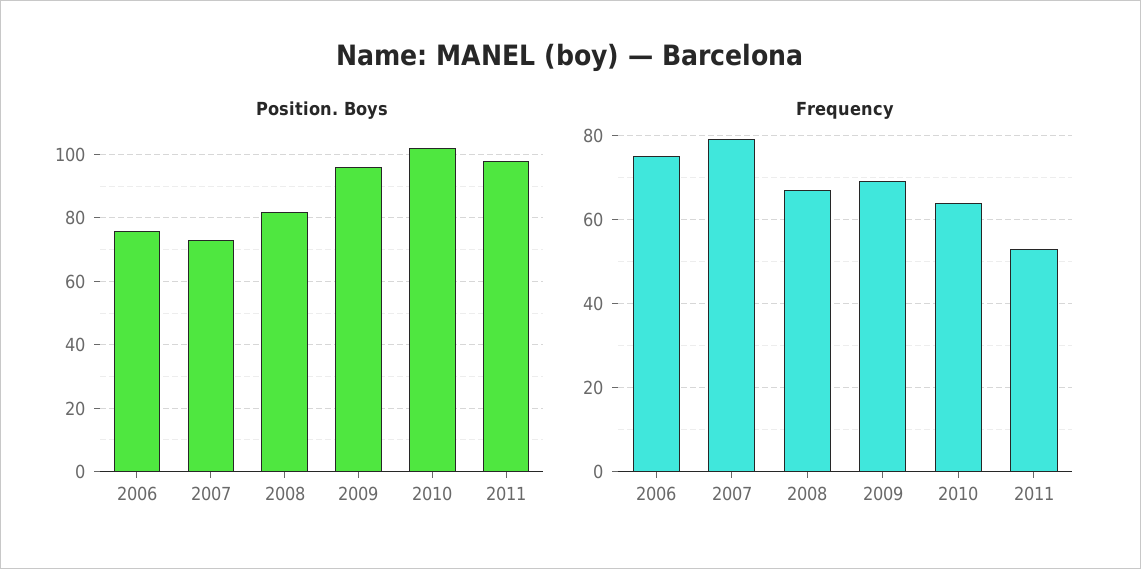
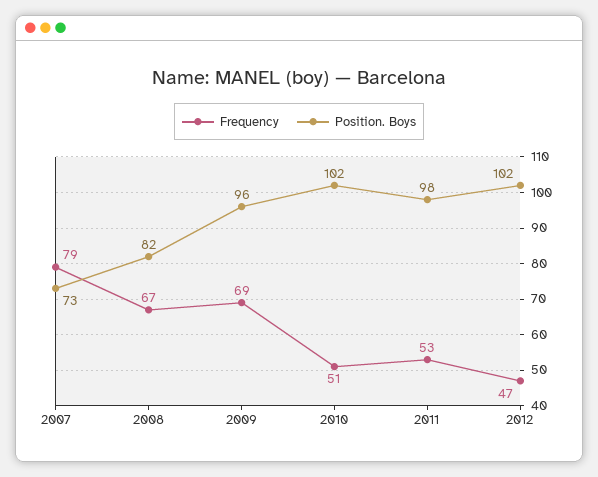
Position. Boys, 2006: 75 -> none
Frequency, 2006: 75 -> none
Frequency, 2010: 65 -> 51
Frequency, 2012: none -> 47
Position. Boys, 2012: none -> 102

